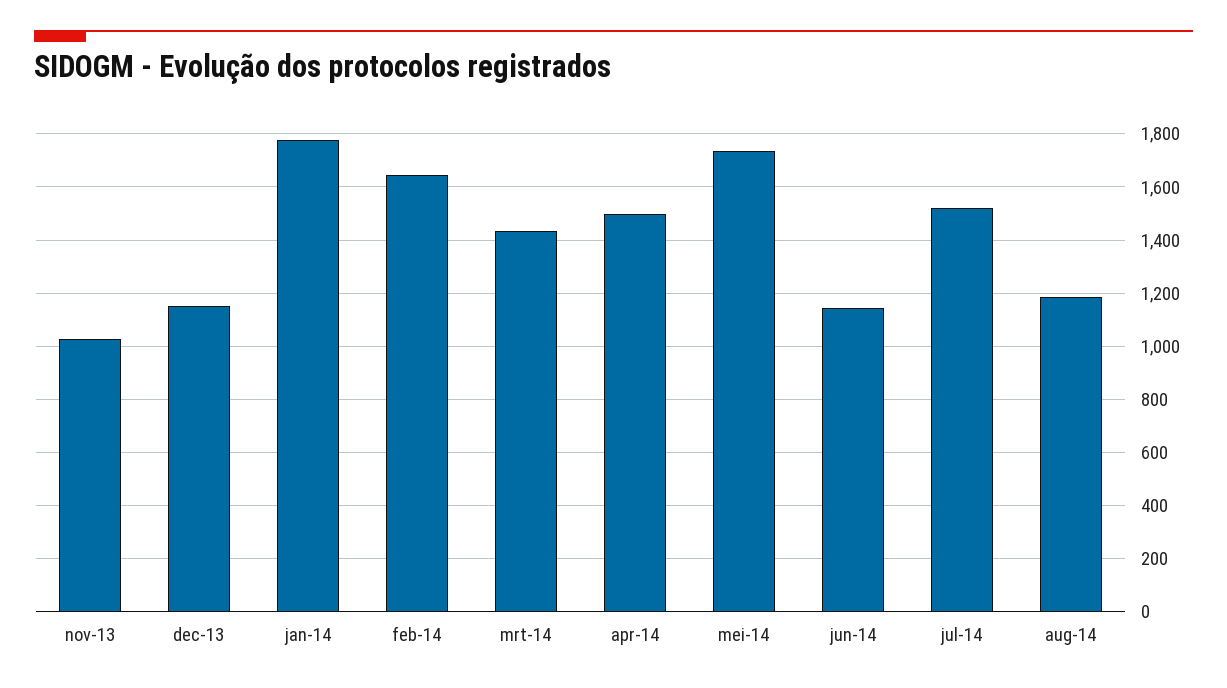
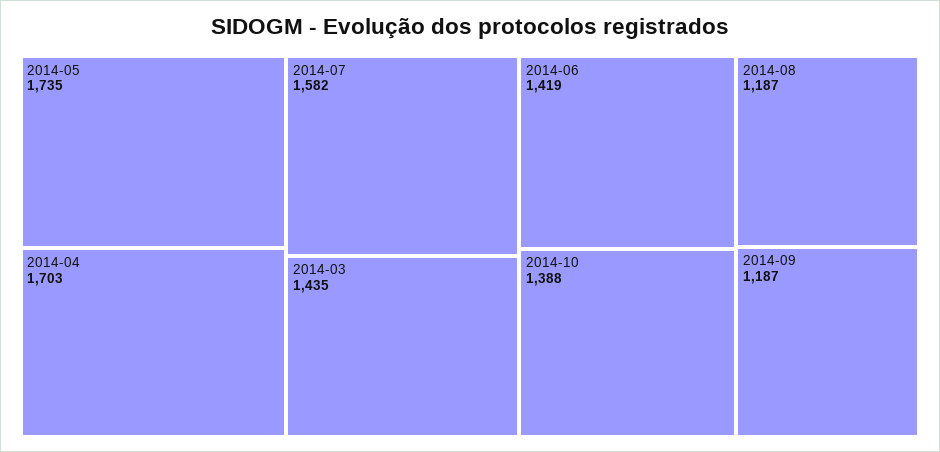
nov-13: 1025 -> none
dec-13: 1150 -> none
jan-14: 1775 -> none
feb-14: 1650 -> none
apr-14: 1500 -> 1703
jun-14: 1150 -> 1419
jul-14: 1525 -> 1582
2014-10: none -> 1388
2014-09: none -> 1187

